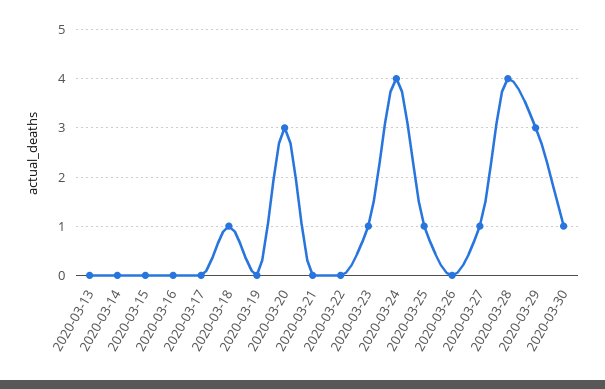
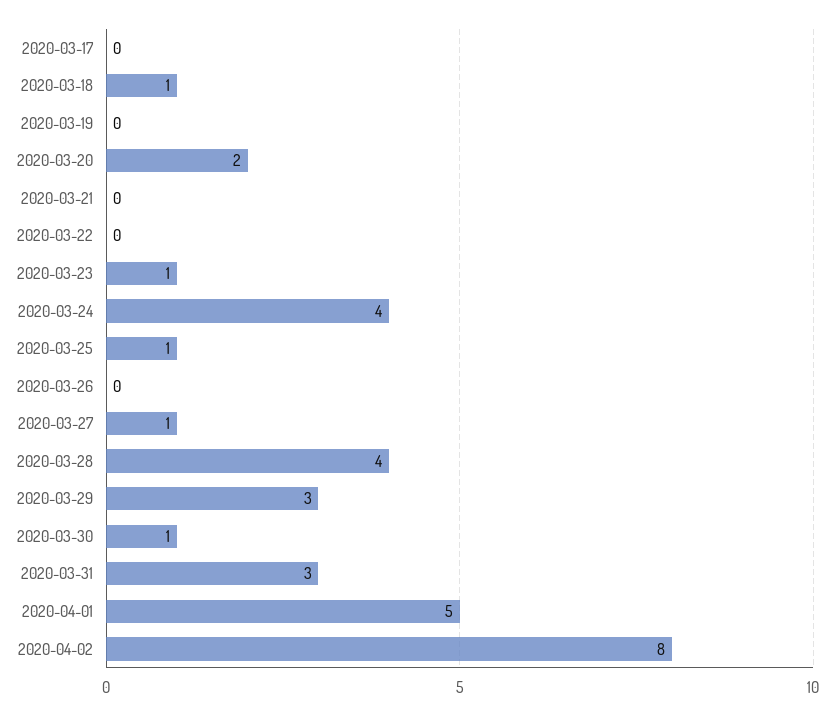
2020-03-13: 0 -> none
2020-03-14: 0 -> none
2020-03-15: 0 -> none
2020-03-16: 0 -> none
2020-03-20: 3 -> 2
2020-03-31: none -> 3
2020-04-01: none -> 5
2020-04-02: none -> 8

